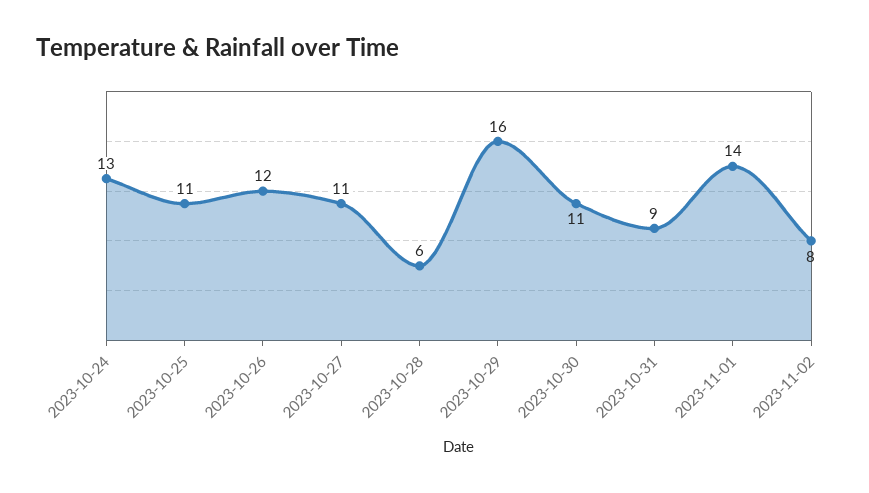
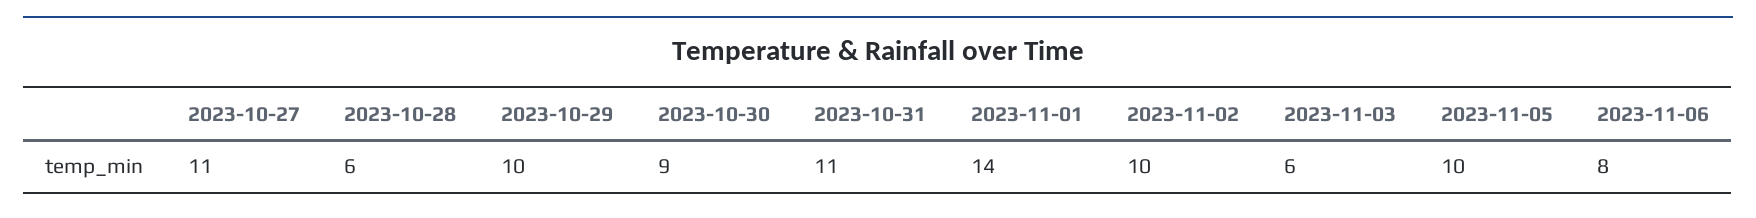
2023-10-24: 13 -> none
2023-10-25: 11 -> none
2023-10-26: 12 -> none
2023-10-29: 16 -> 10
2023-10-30: 11 -> 9
2023-10-31: 9 -> 11
2023-11-02: 8 -> 10
2023-11-03: none -> 6
2023-11-05: none -> 10
2023-11-06: none -> 8

